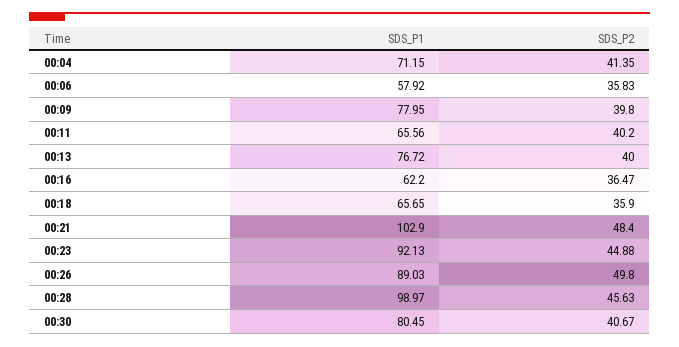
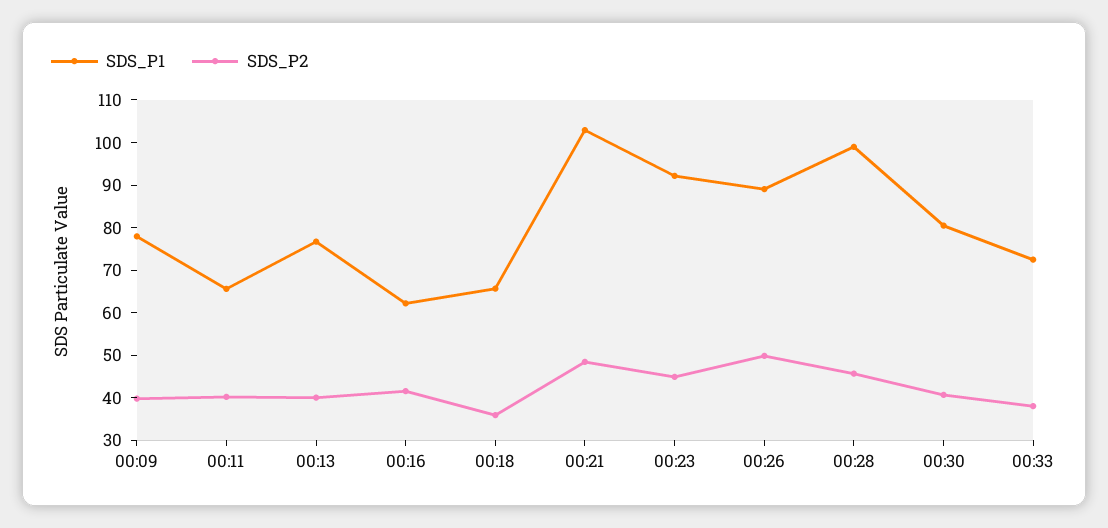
SDS_P1, 00:04: 71.15 -> none
SDS_P2, 00:04: 41.35 -> none
SDS_P1, 00:06: 57.92 -> none
SDS_P2, 00:06: 35.83 -> none
SDS_P2, 00:16: 36.47 -> 42
SDS_P1, 00:33: none -> 72
SDS_P2, 00:33: none -> 38

